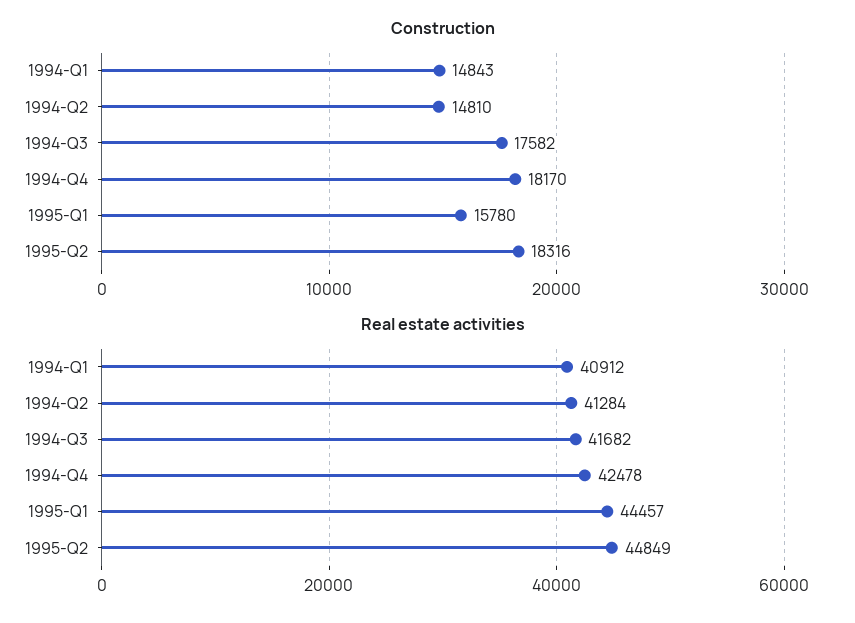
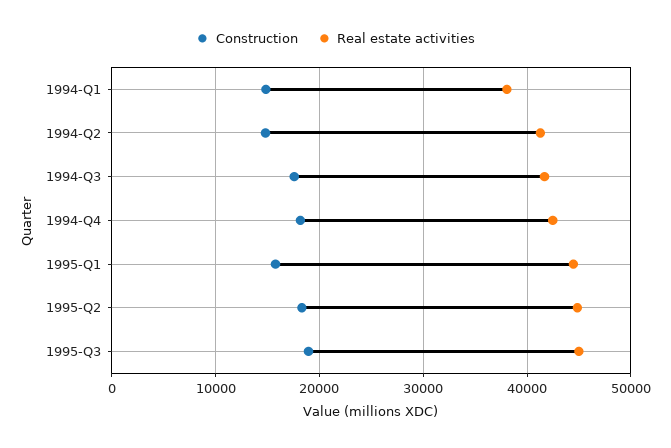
Real estate activities, 1994-Q1: 40912 -> 38000
Construction, 1995-Q3: none -> 19000
Real estate activities, 1995-Q3: none -> 45000

